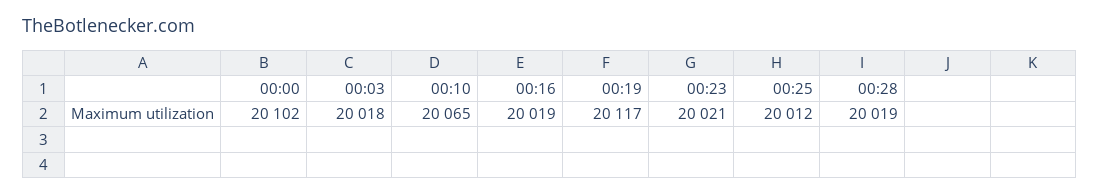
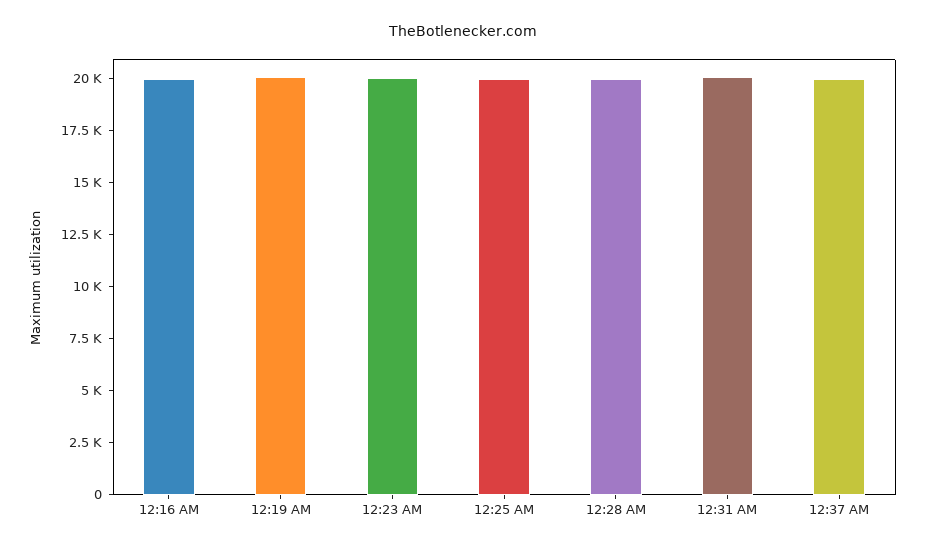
00:00: 20102 -> none
00:03: 20018 -> none
00:10: 20065 -> none
12:31 AM: none -> 20000
12:37 AM: none -> 20000

